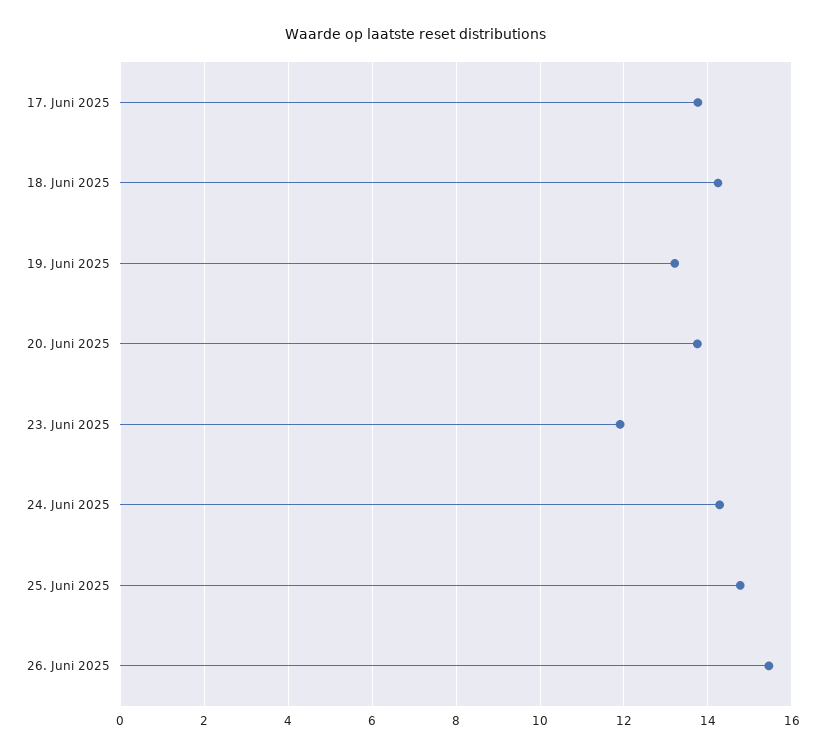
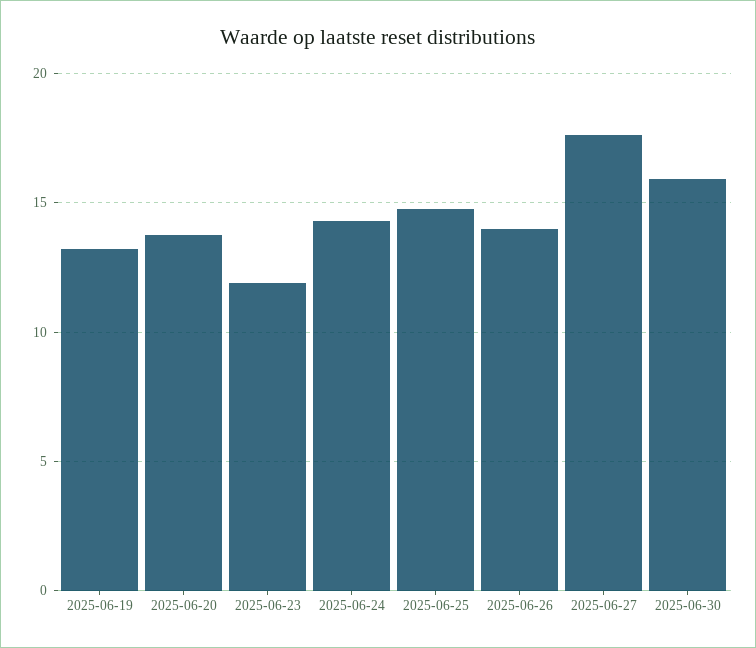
17. Juni 2025: 13.8 -> none
18. Juni 2025: 14.2 -> none
26. Juni 2025: 15.4 -> 14
2025-06-27: none -> 17.5
2025-06-30: none -> 16

